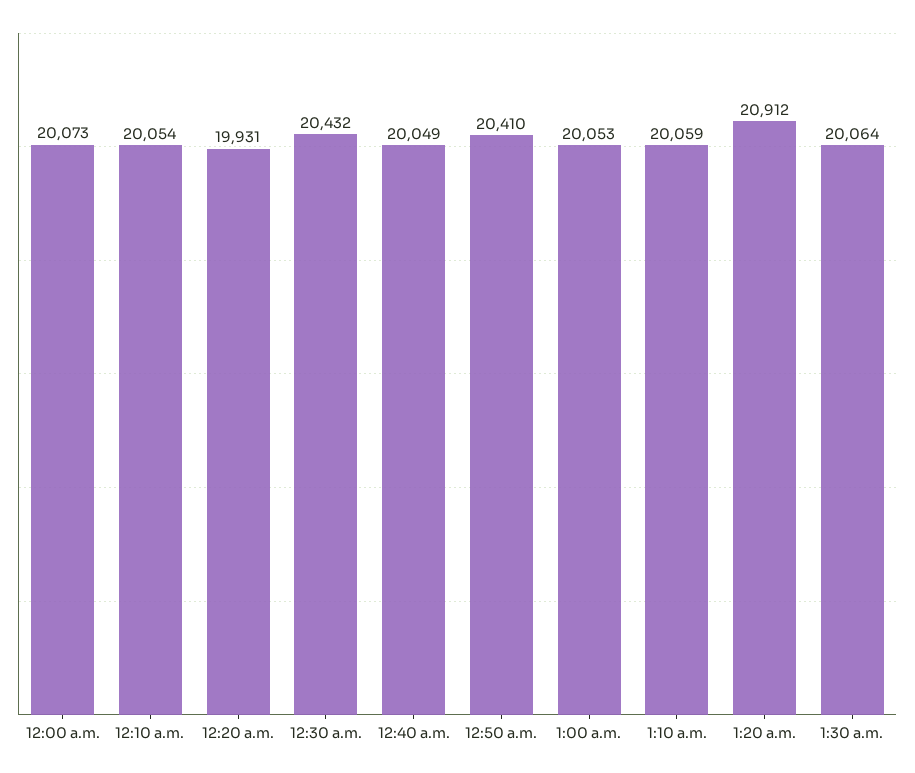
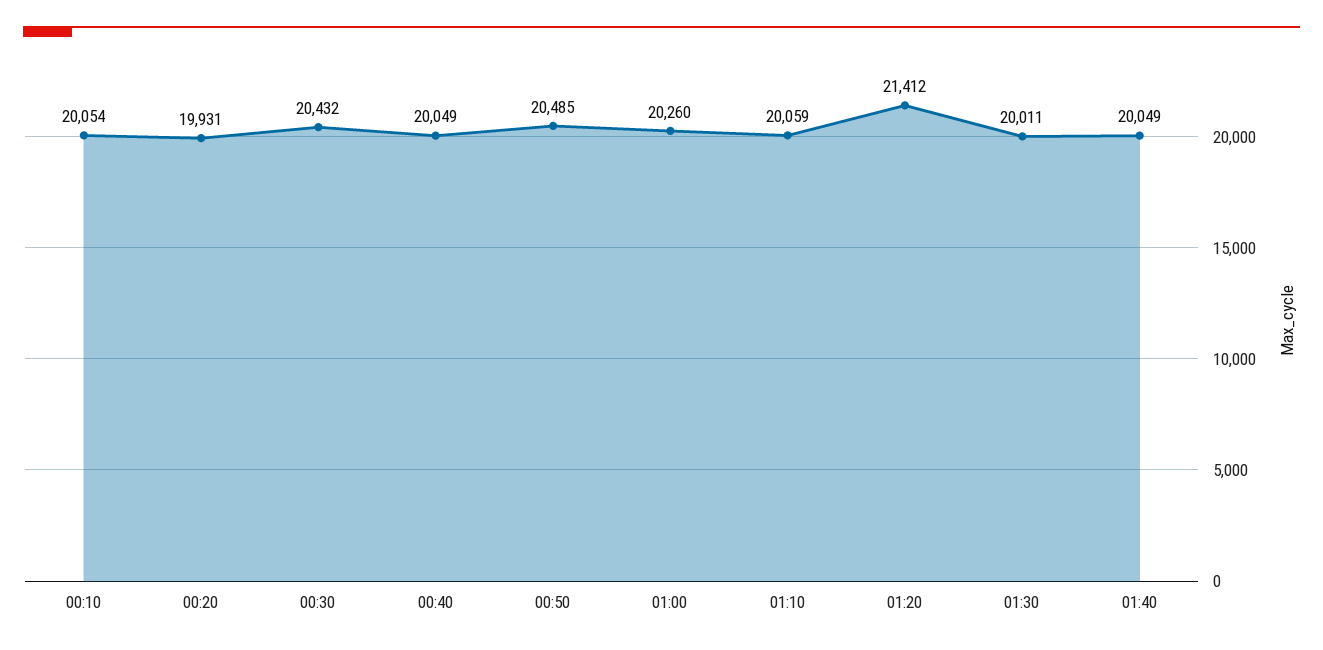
12:00 a.m.: 20073 -> none
12:50 a.m.: 20410 -> 20485
1:00 a.m.: 20053 -> 20260
1:20 a.m.: 20912 -> 21412
1:30 a.m.: 20064 -> 20011
01:40: none -> 20049

